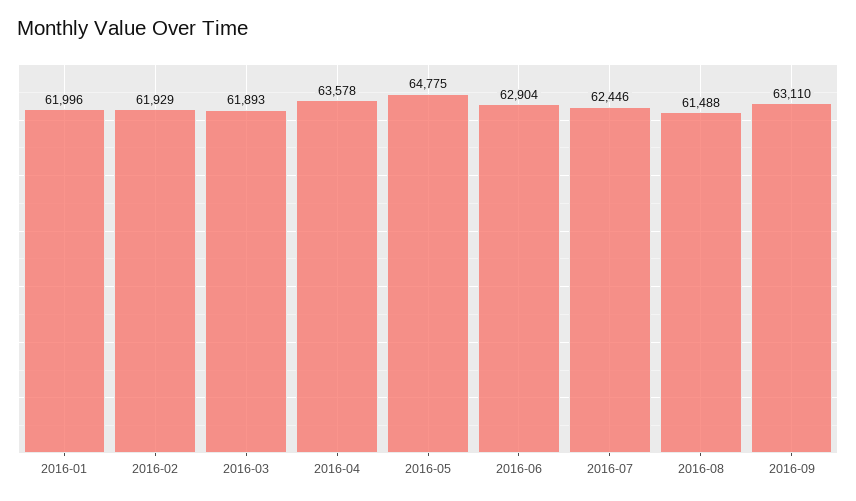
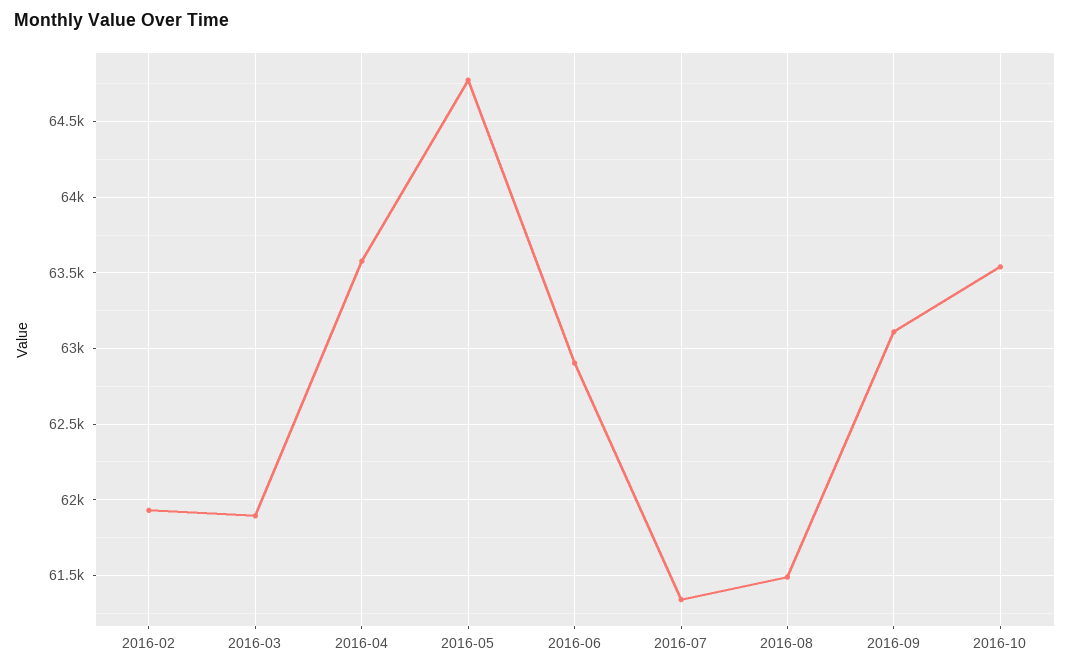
2016-01: 61996 -> none
2016-07: 62446 -> 61350
2016-10: none -> 63550

